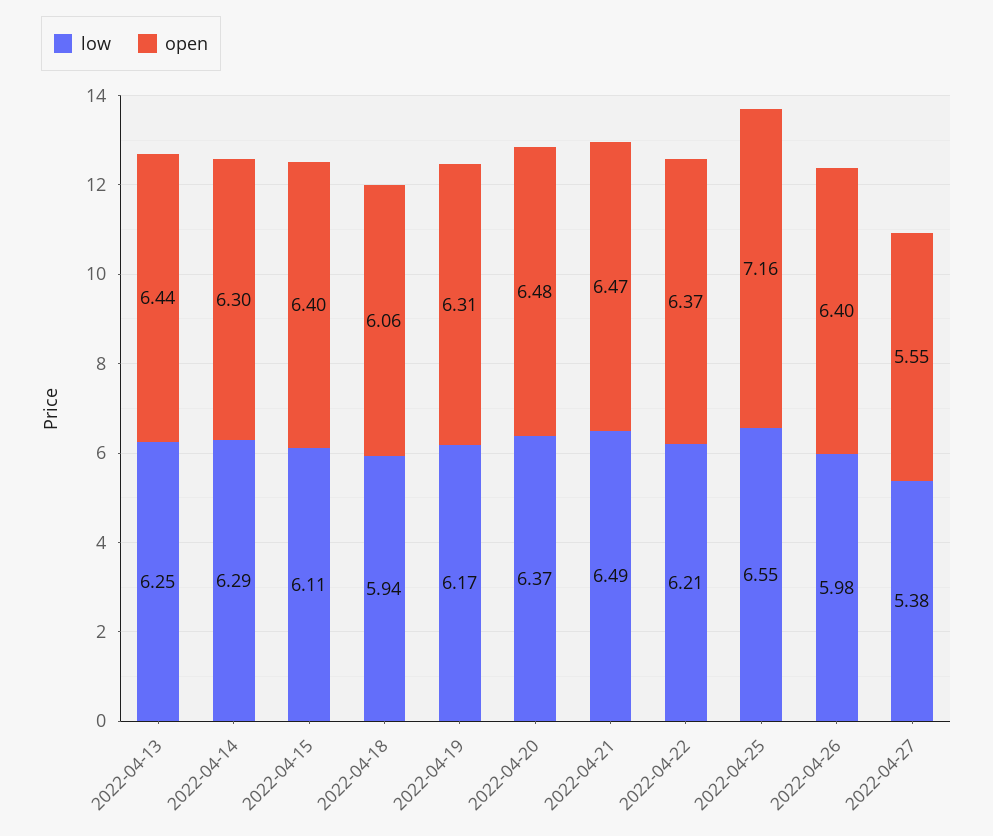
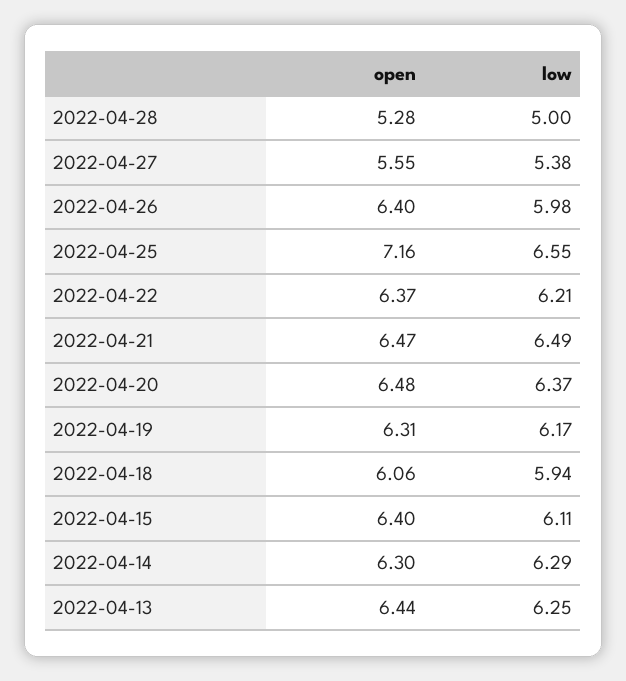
open, 2022-04-28: none -> 5.28
low, 2022-04-28: none -> 5

